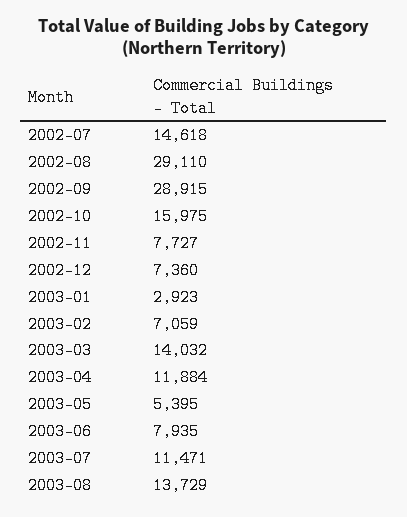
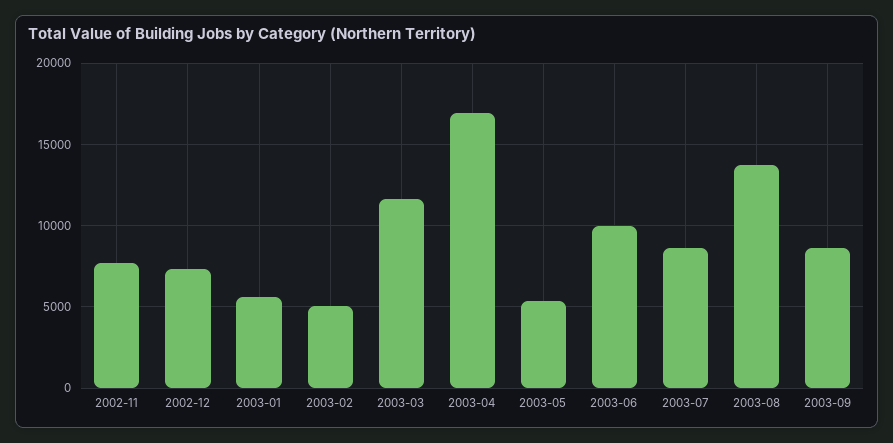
2002-07: 14618 -> none
2002-08: 29110 -> none
2002-09: 28915 -> none
2002-10: 15975 -> none
2003-01: 2923 -> 5500
2003-02: 7059 -> 5000
2003-03: 14032 -> 11500
2003-04: 11884 -> 17000
2003-06: 7935 -> 10000
2003-07: 11471 -> 8500
2003-09: none -> 8500

